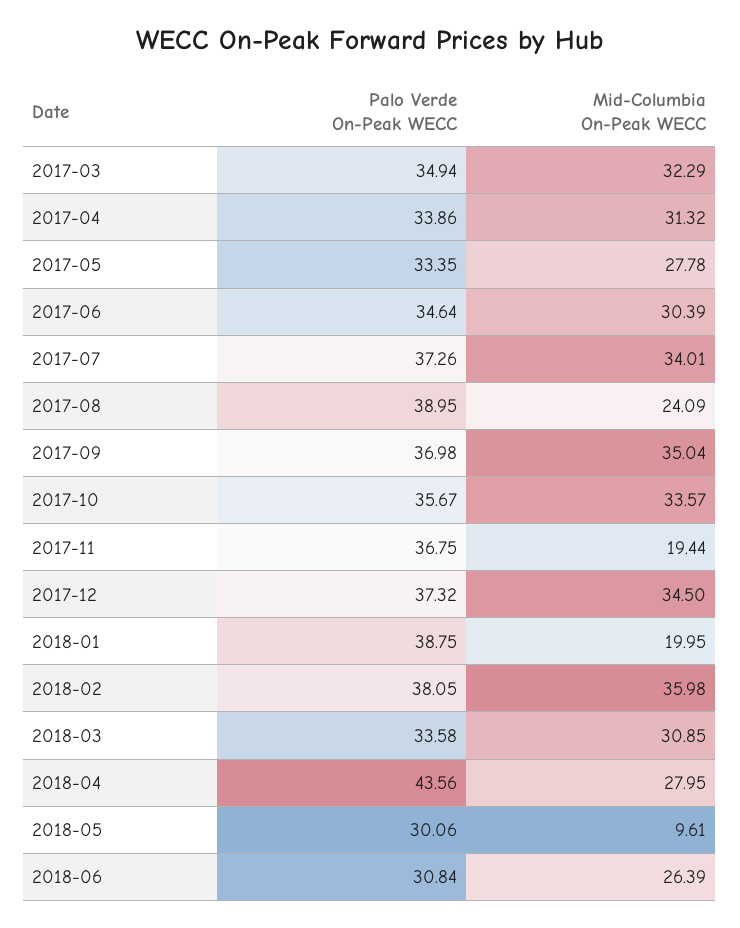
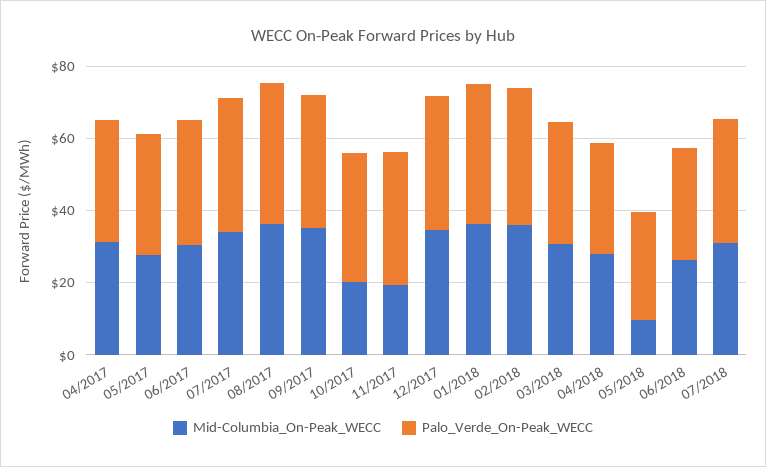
Palo Verde On-Peak WECC, 2017-03: 34.94 -> none
Mid-Columbia On-Peak WECC, 2017-03: 32.29 -> none
Mid-Columbia On-Peak WECC, 2017-08: 24.09 -> 35
Mid-Columbia On-Peak WECC, 2017-10: 33.57 -> 20
Mid-Columbia On-Peak WECC, 2018-01: 19.95 -> 35
Palo Verde On-Peak WECC, 2018-04: 43.56 -> 30
Mid-Columbia On-Peak WECC, 07/2018: none -> 30
Palo Verde On-Peak WECC, 07/2018: none -> 35

